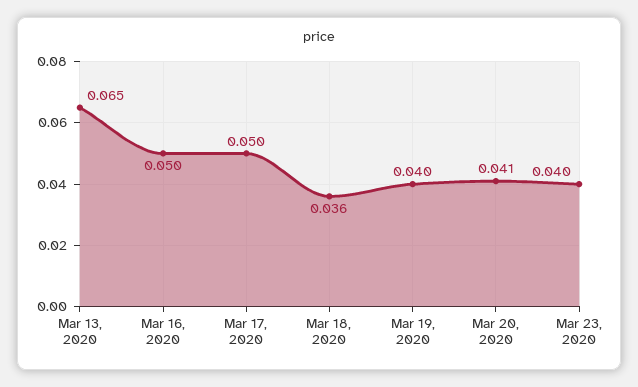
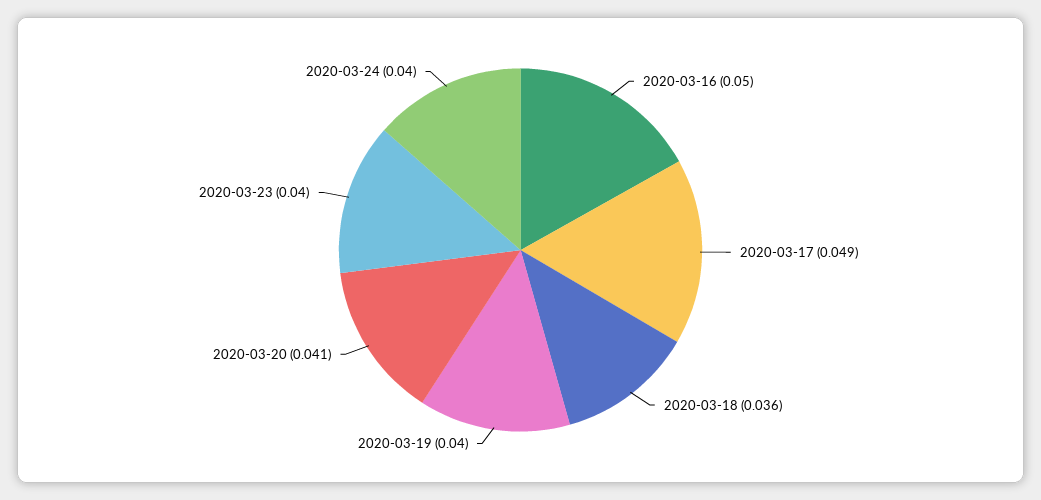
Mar 13, 2020: 0.065 -> none
Mar 17, 2020: 0.05 -> 0.049
2020-03-24: none -> 0.04

